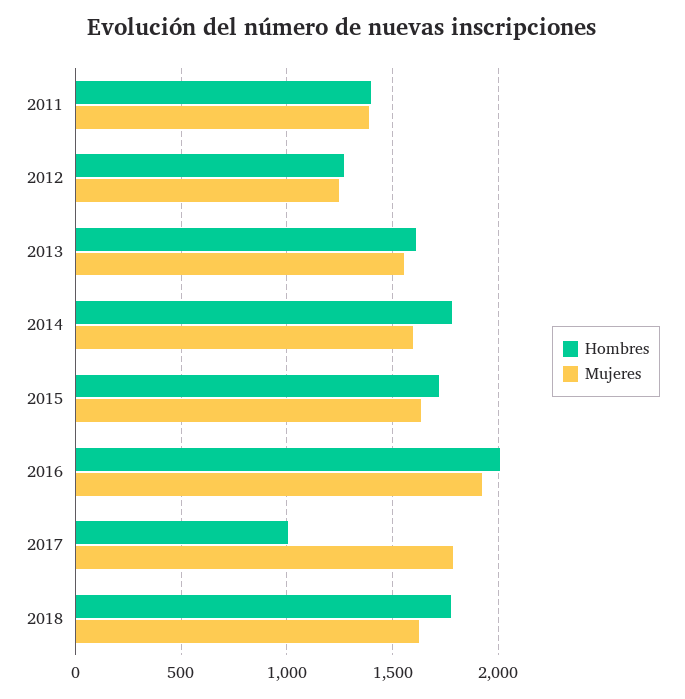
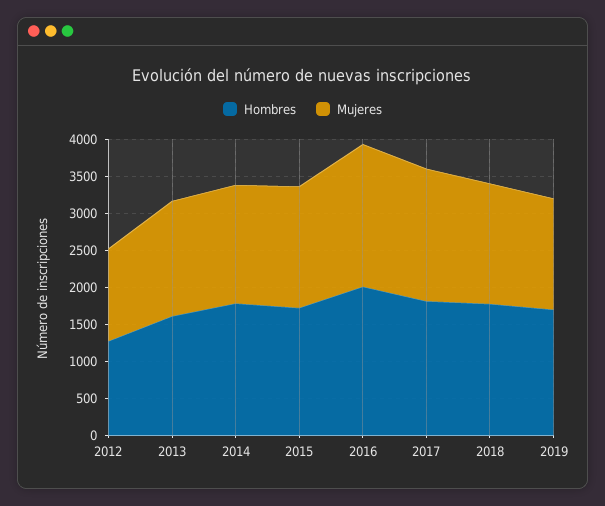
Hombres, 2011: 1400 -> none
Mujeres, 2011: 1400 -> none
Hombres, 2017: 1000 -> 1750
Hombres, 2019: none -> 1750
Mujeres, 2019: none -> 1500

